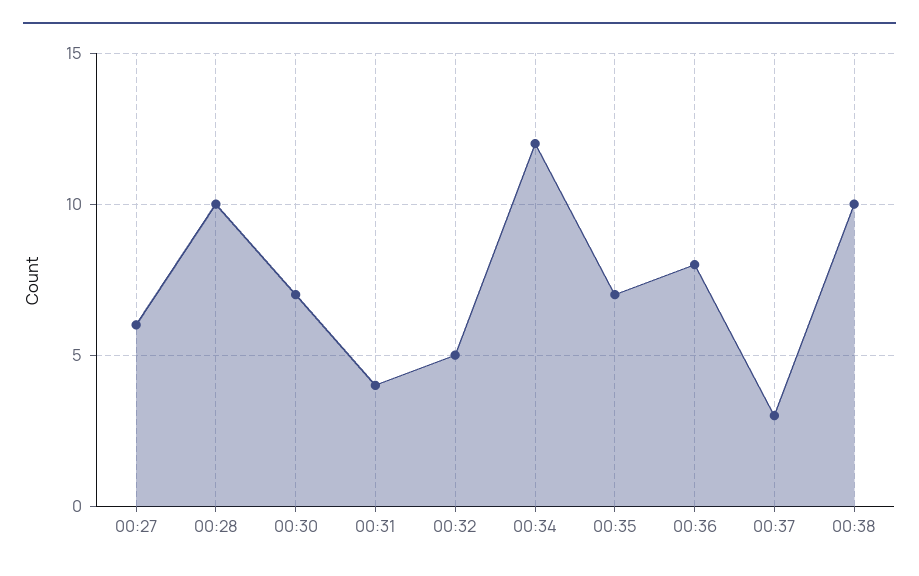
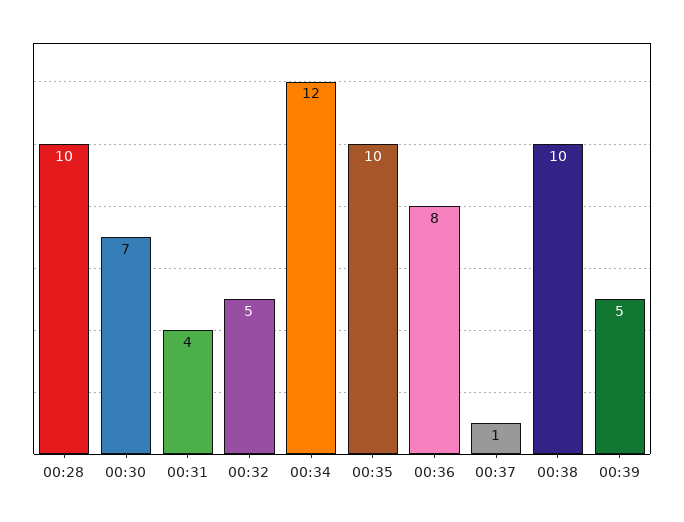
00:27: 6 -> none
00:35: 7 -> 10
00:37: 3 -> 1
00:39: none -> 5

